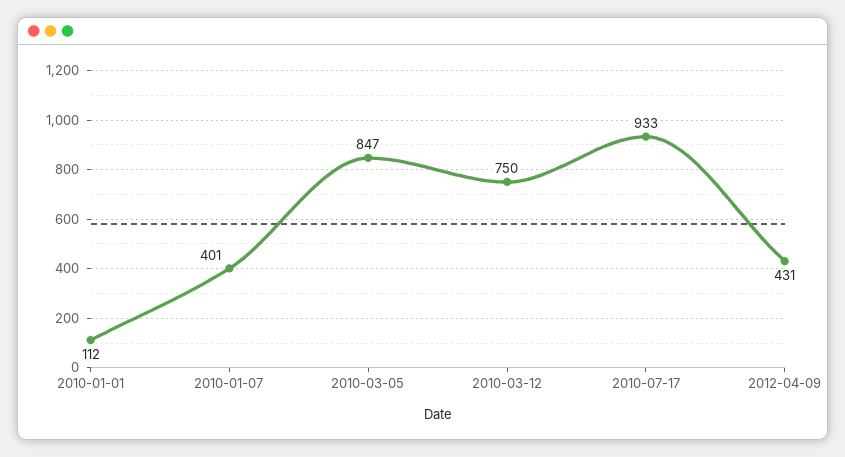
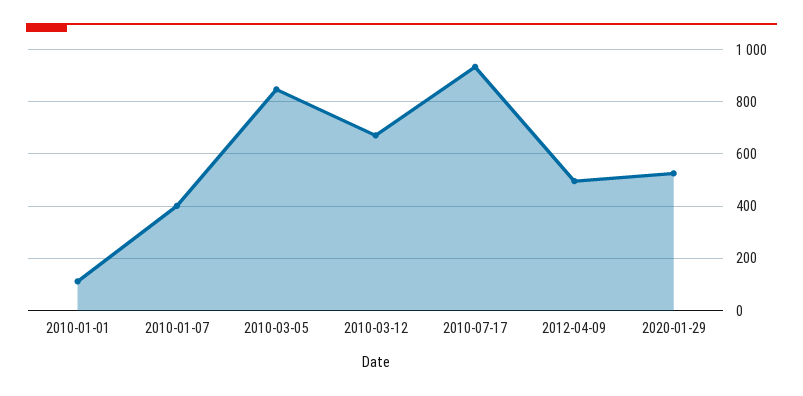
2010-03-12: 750 -> 675
2012-04-09: 431 -> 500
2020-01-29: none -> 525

